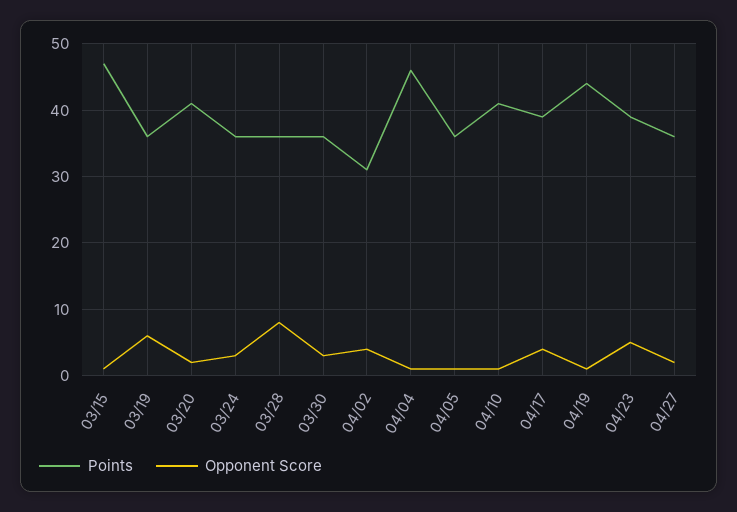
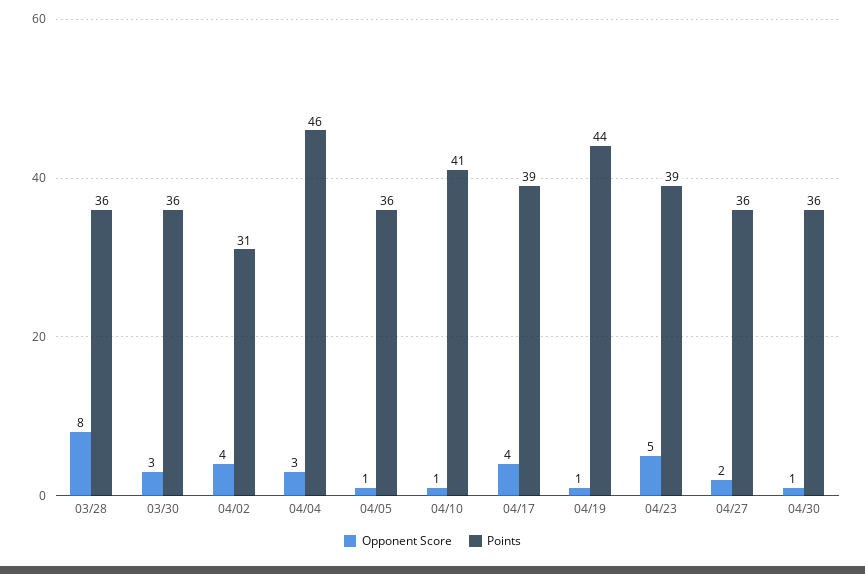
Points, 03/15: 47 -> none
Opponent Score, 03/15: 1 -> none
Points, 03/19: 36 -> none
Opponent Score, 03/19: 6 -> none
Points, 03/20: 41 -> none
Opponent Score, 03/20: 2 -> none
Points, 03/24: 36 -> none
Opponent Score, 03/24: 3 -> none
Opponent Score, 04/04: 1 -> 3
Opponent Score, 04/30: none -> 1
Points, 04/30: none -> 36

